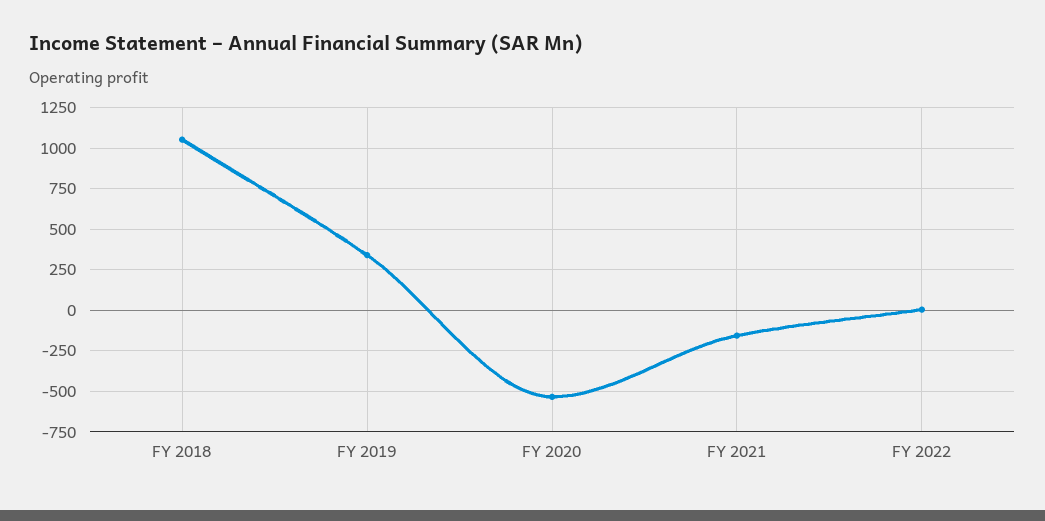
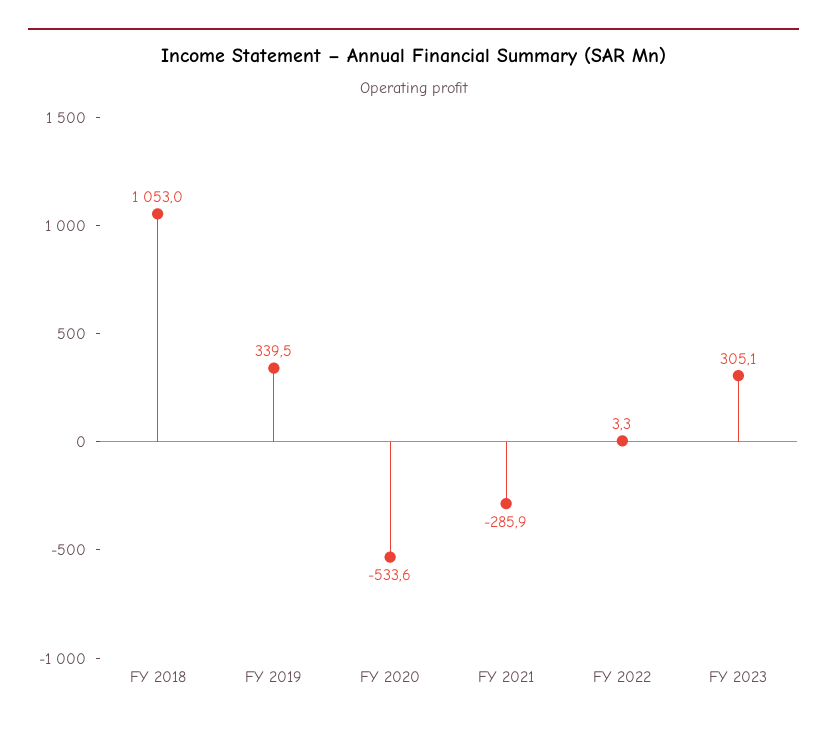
FY 2021: -150 -> -285.9
FY 2023: none -> 305.1

